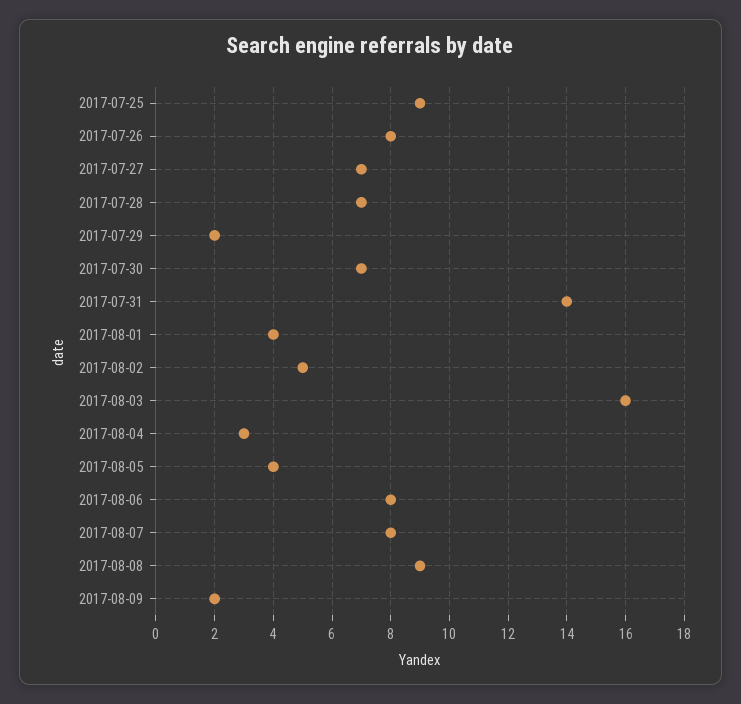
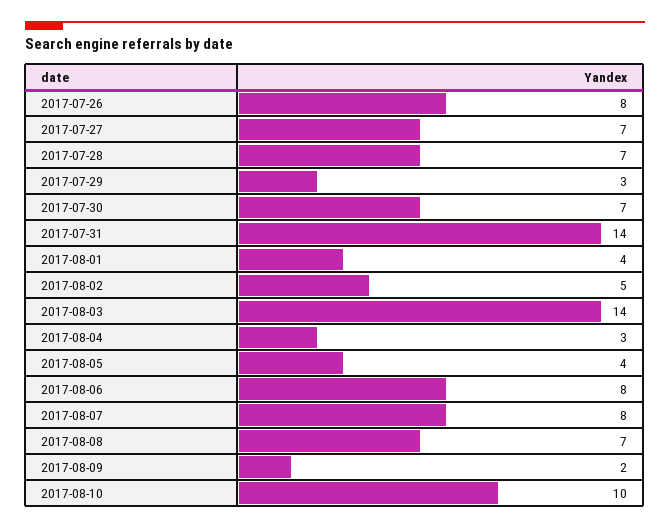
2017-07-25: 9 -> none
2017-07-29: 2 -> 3
2017-08-03: 16 -> 14
2017-08-08: 9 -> 7
2017-08-10: none -> 10

